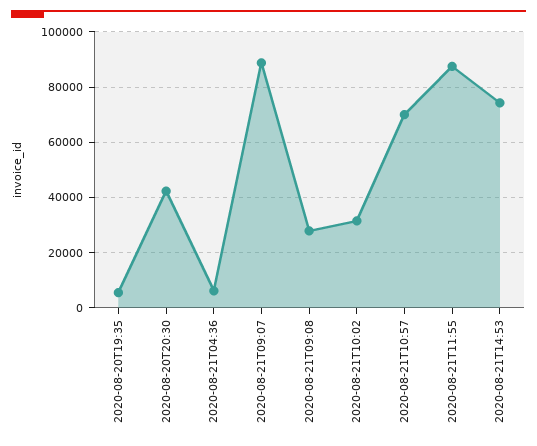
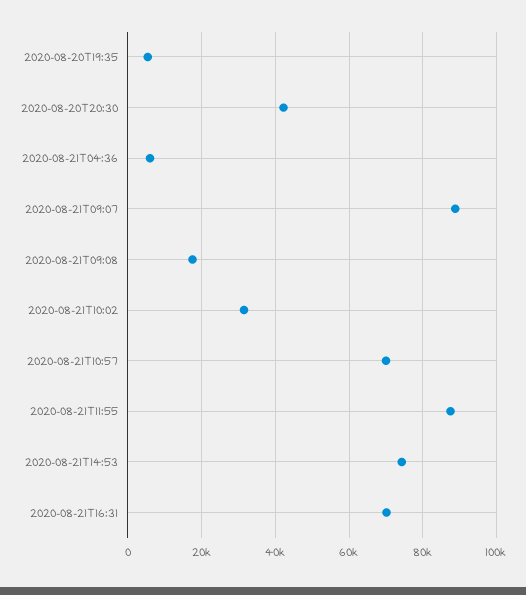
2020-08-21T09:08: 27500 -> 18000
2020-08-21T16:31: none -> 70000

